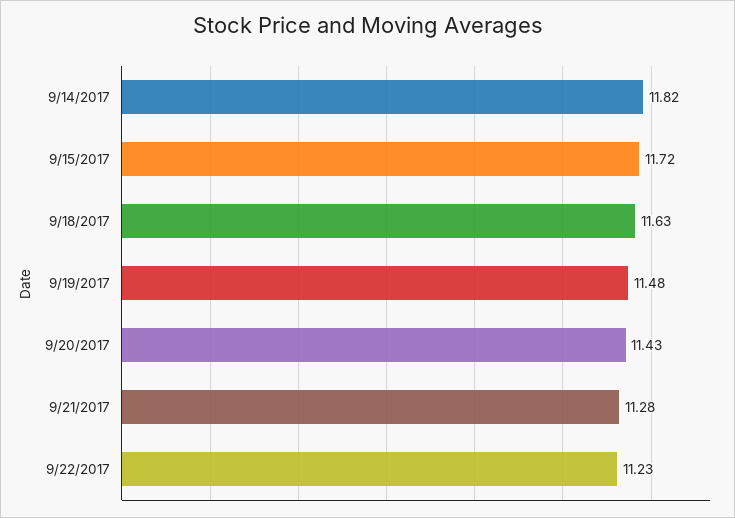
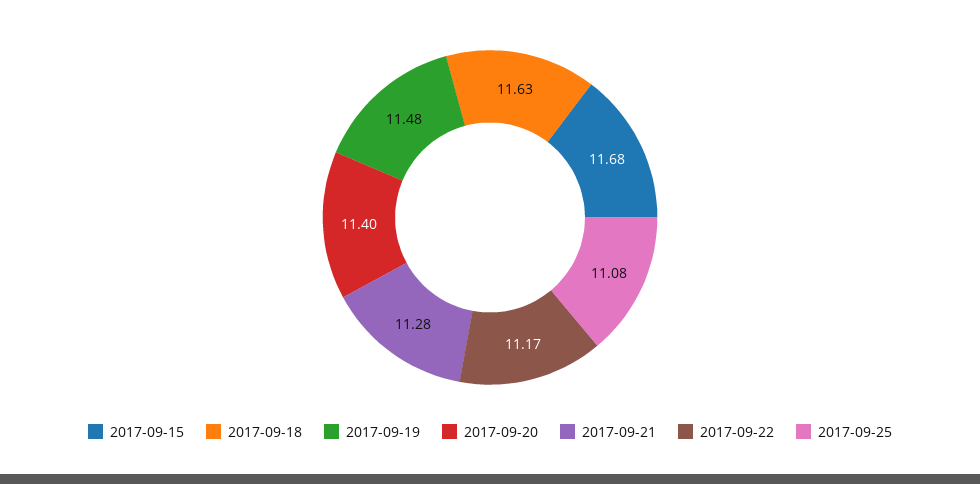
9/14/2017: 11.82 -> none
9/15/2017: 11.72 -> 11.68
9/20/2017: 11.43 -> 11.4
9/22/2017: 11.23 -> 11.17
2017-09-25: none -> 11.08

